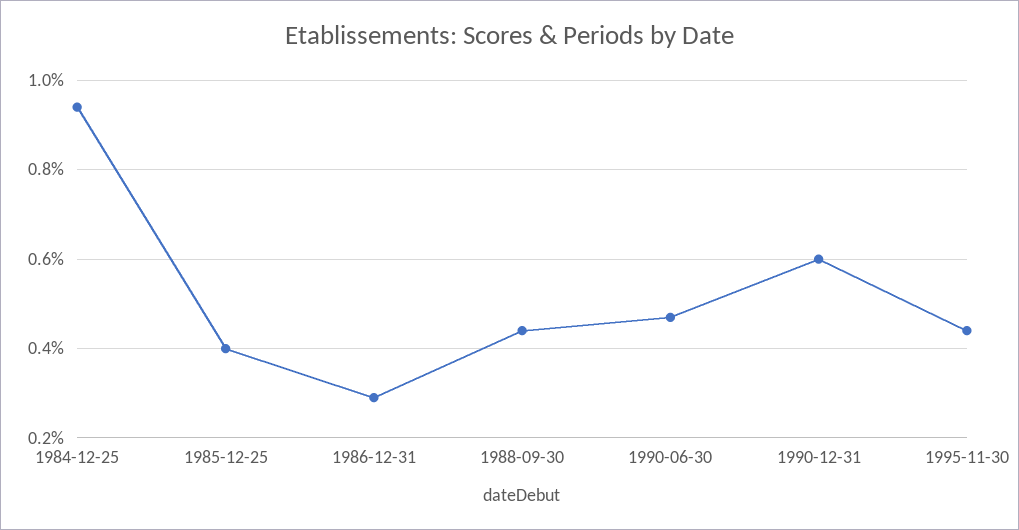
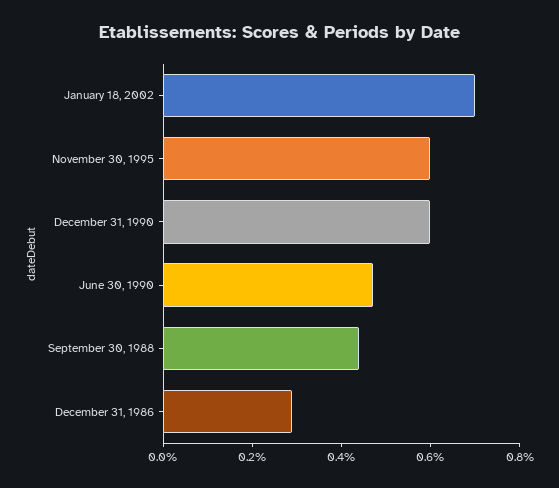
1984-12-25: 0.95 -> none
1985-12-25: 0.4 -> none
1995-11-30: 0.45 -> 0.6
January 18, 2002: none -> 0.7

